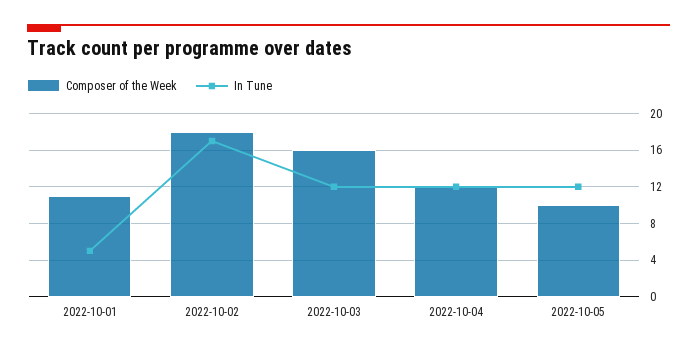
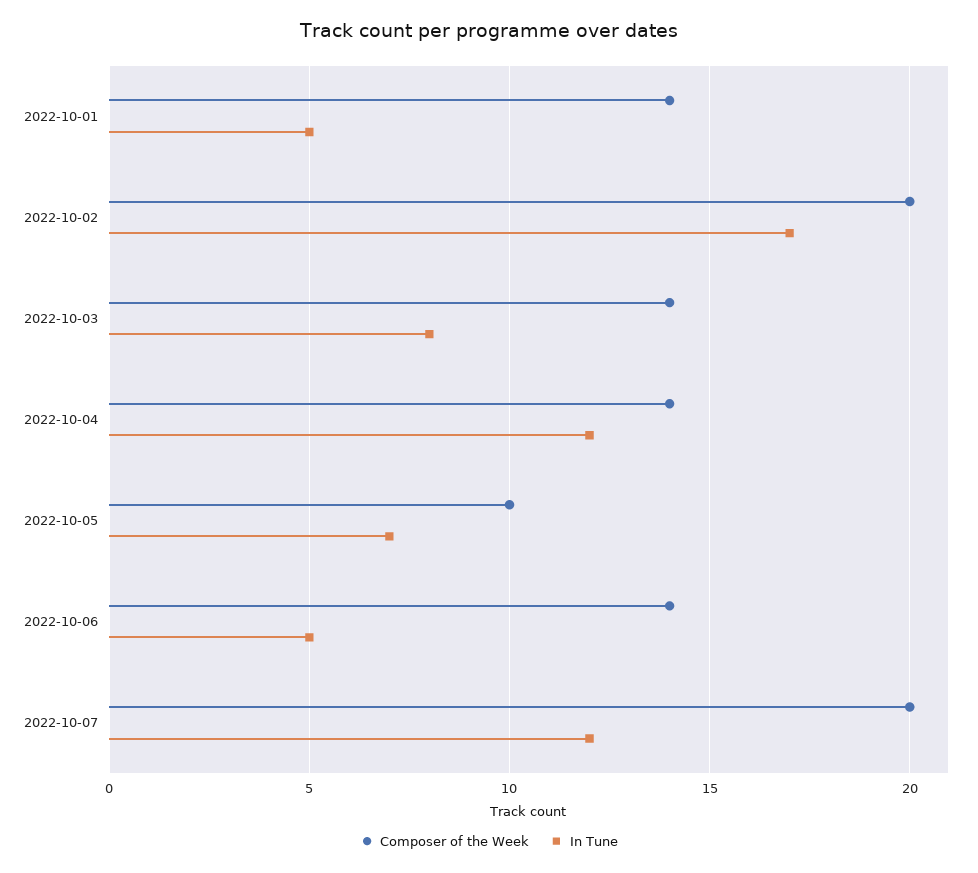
Composer of the Week, 2022-10-01: 11 -> 14
Composer of the Week, 2022-10-02: 18 -> 20
Composer of the Week, 2022-10-03: 16 -> 14
In Tune, 2022-10-03: 12 -> 8
Composer of the Week, 2022-10-04: 12 -> 14
In Tune, 2022-10-05: 12 -> 7
Composer of the Week, 2022-10-06: none -> 14
In Tune, 2022-10-06: none -> 5
Composer of the Week, 2022-10-07: none -> 20
In Tune, 2022-10-07: none -> 12

